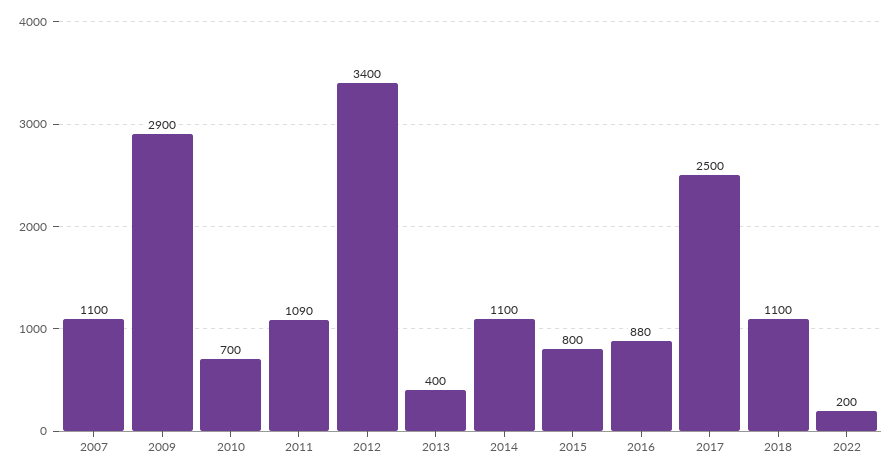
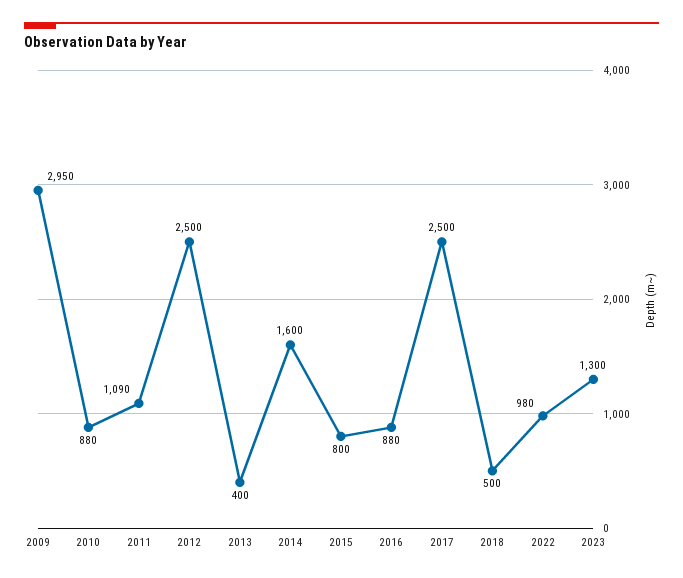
2007: 1100 -> none
2009: 2900 -> 2950
2010: 700 -> 880
2012: 3400 -> 2500
2014: 1100 -> 1600
2018: 1100 -> 500
2022: 200 -> 980
2023: none -> 1300

